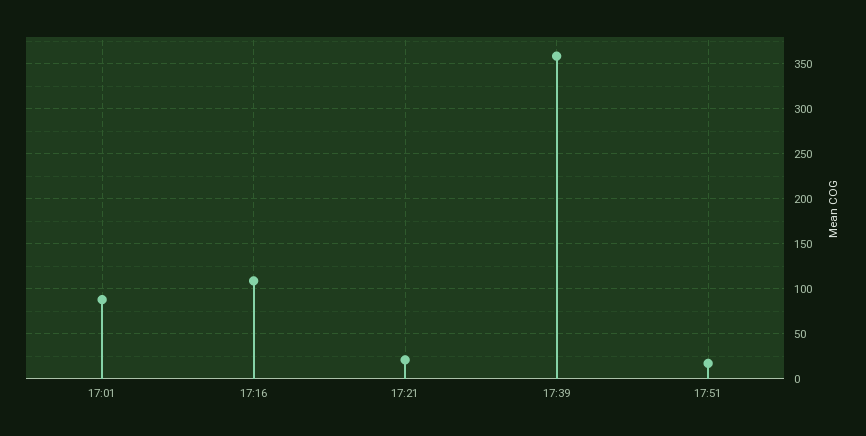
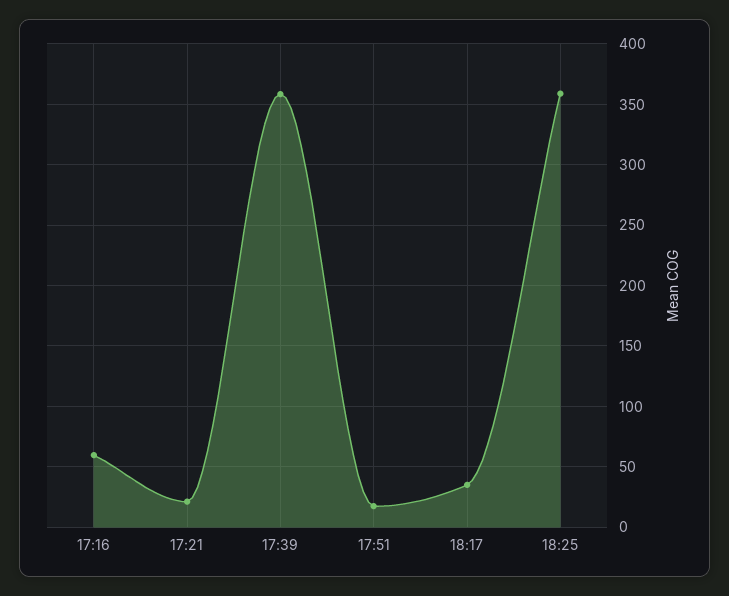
17:01: 90 -> none
17:16: 110 -> 60
18:17: none -> 35
18:25: none -> 360

